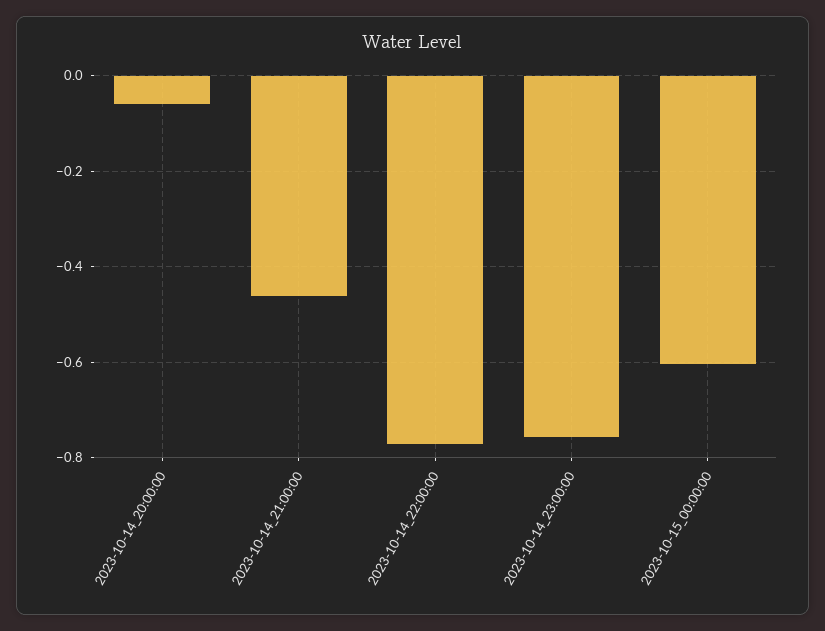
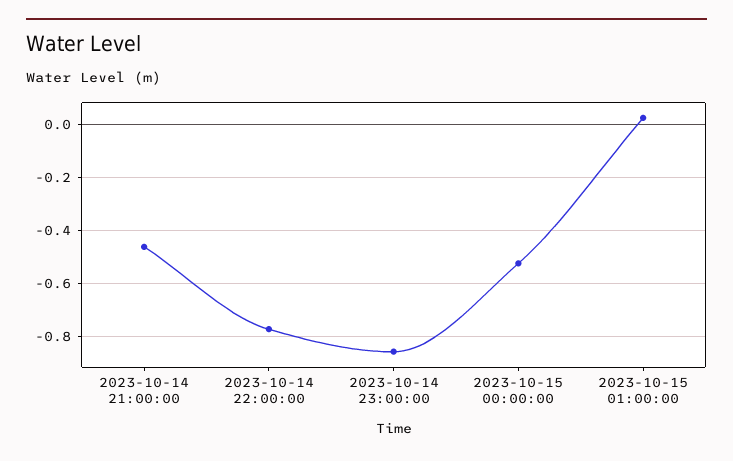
2023-10-14_20:00:00: -0.06 -> none
2023-10-14_23:00:00: -0.76 -> -0.85
2023-10-15_00:00:00: -0.6 -> -0.525
2023-10-15 01:00:00: none -> 0.025

